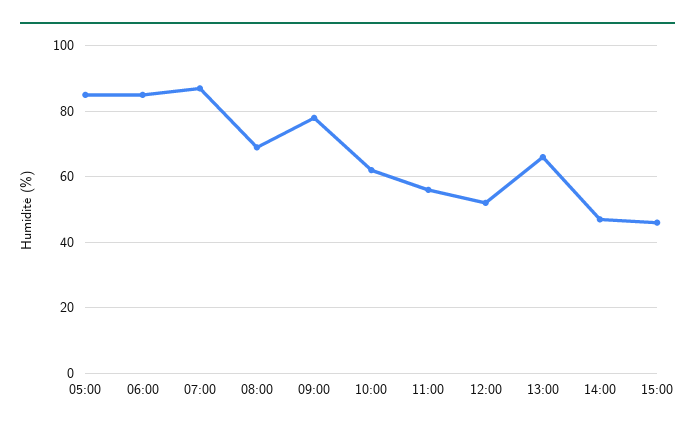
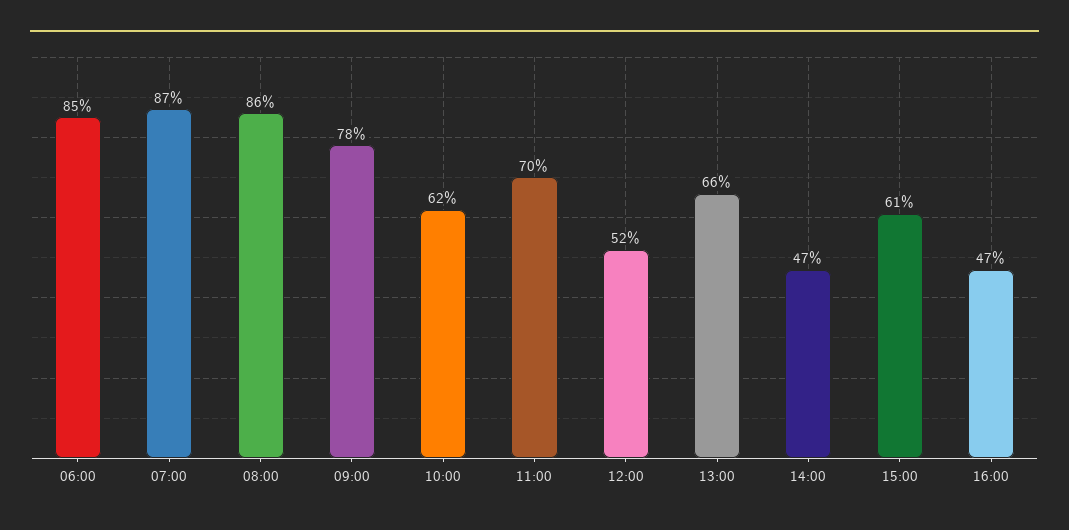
05:00: 85 -> none
08:00: 70 -> 86
11:00: 55 -> 70
15:00: 45 -> 61
16:00: none -> 47

